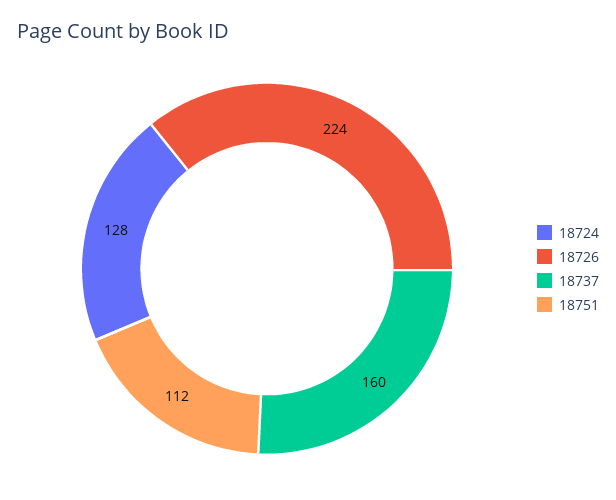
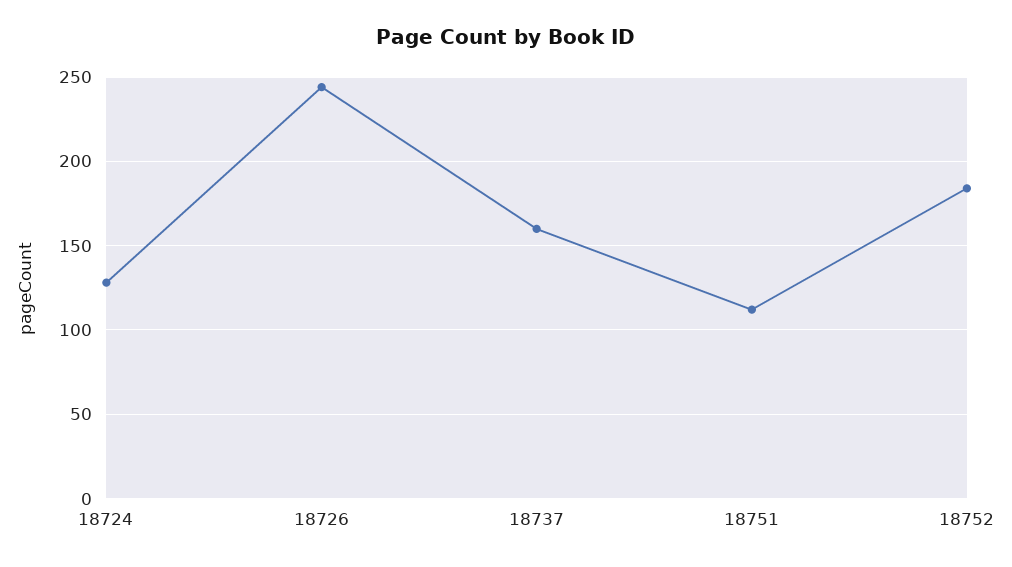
18726: 224 -> 245
18752: none -> 185

